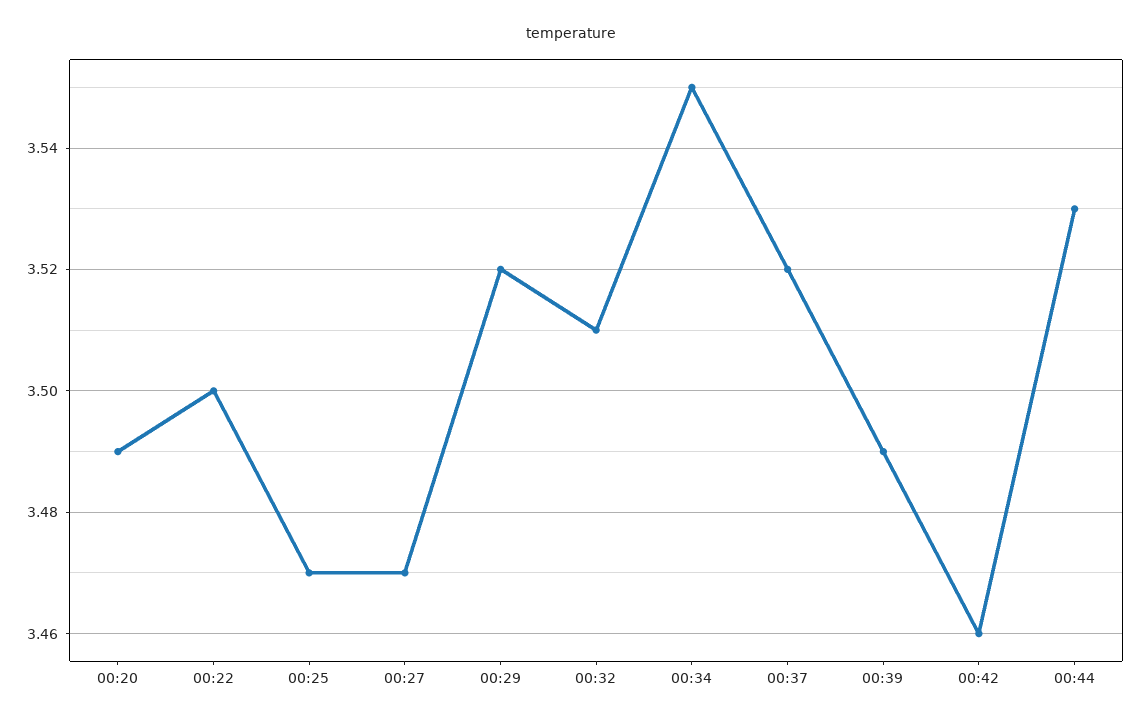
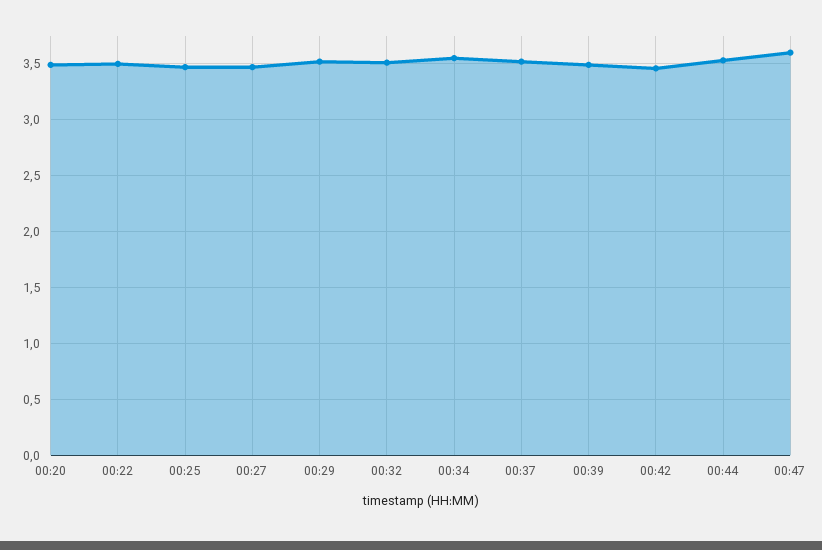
00:47: none -> 3.6

